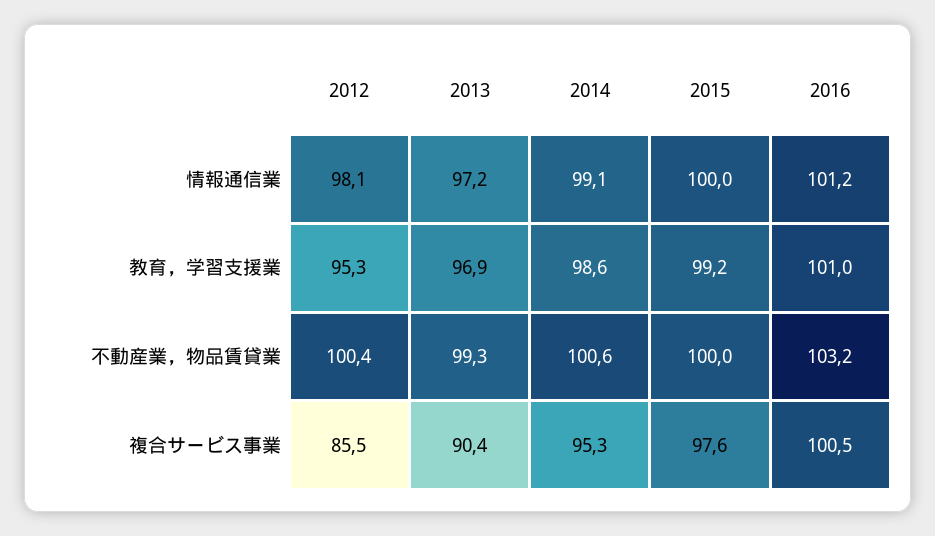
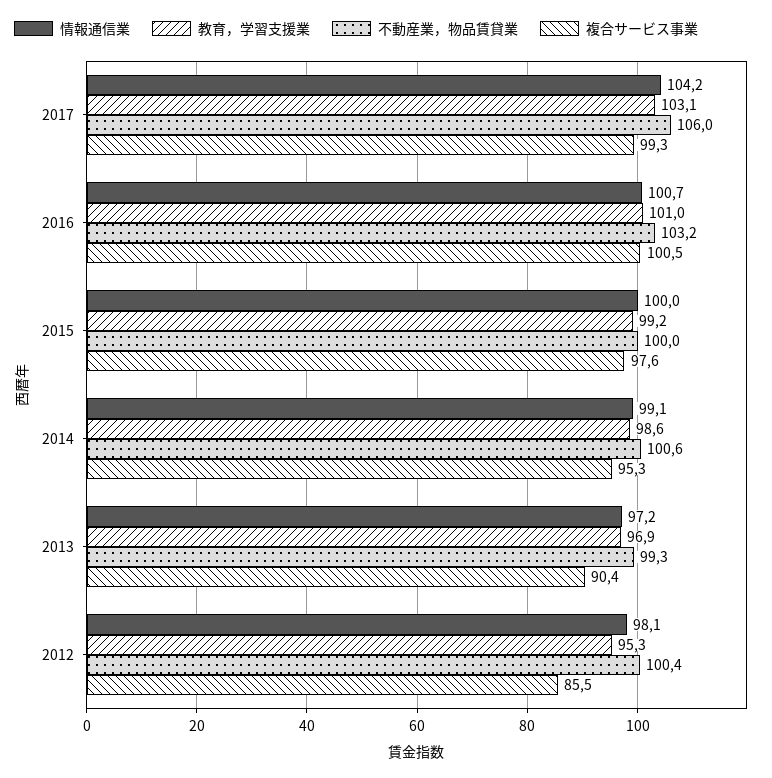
情報通信業, 2016: 101.2 -> 100.7
情報通信業, 2017: none -> 104.2
教育，学習支援業, 2017: none -> 103.1
不動産業，物品賃貸業, 2017: none -> 106
複合サービス事業, 2017: none -> 99.3

